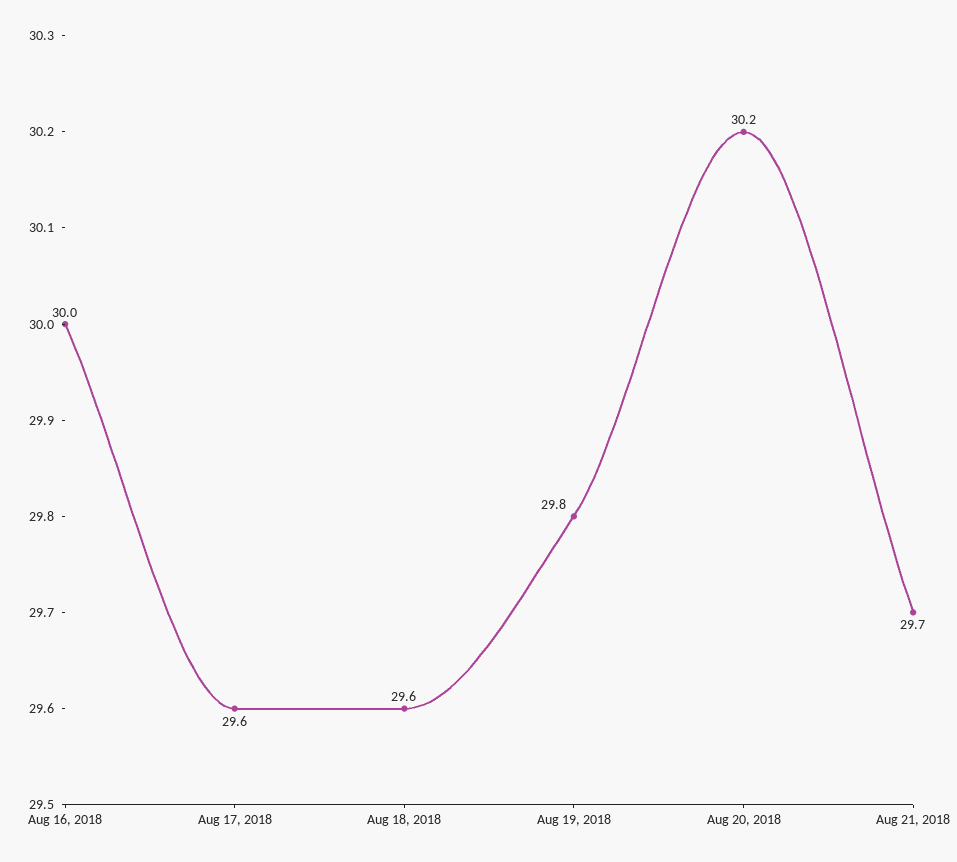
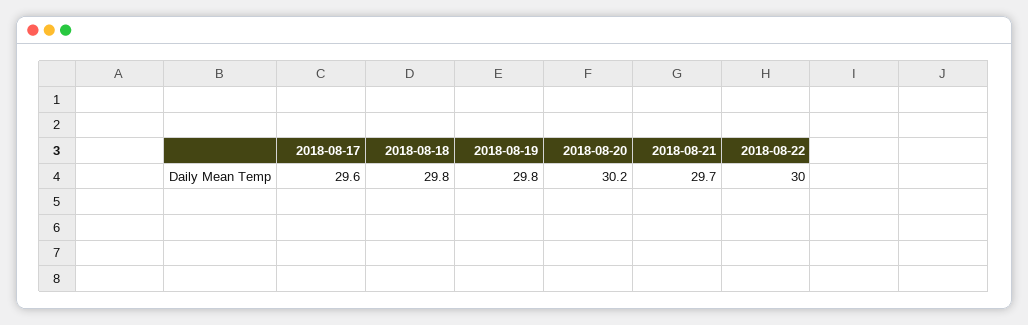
Aug 16, 2018: 30 -> none
Aug 18, 2018: 29.6 -> 29.8
2018-08-22: none -> 30

